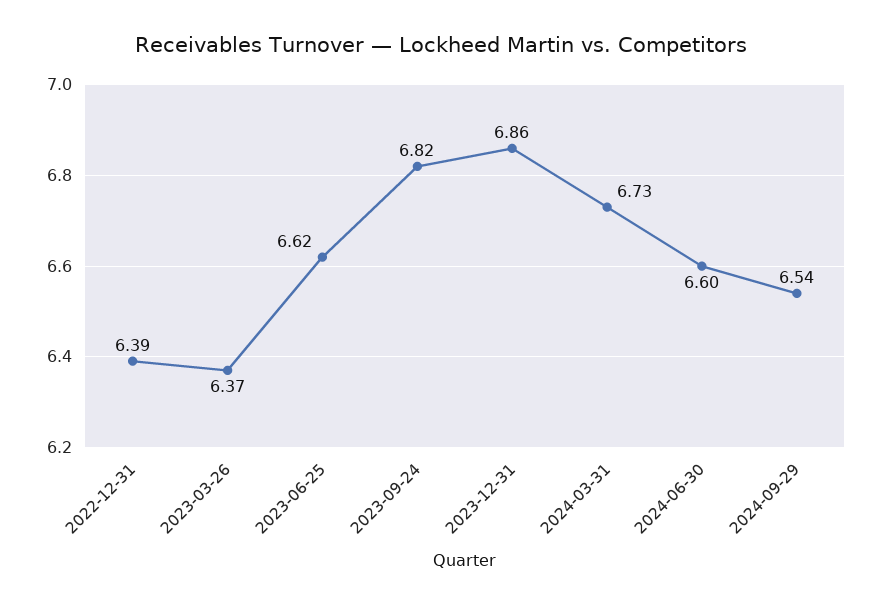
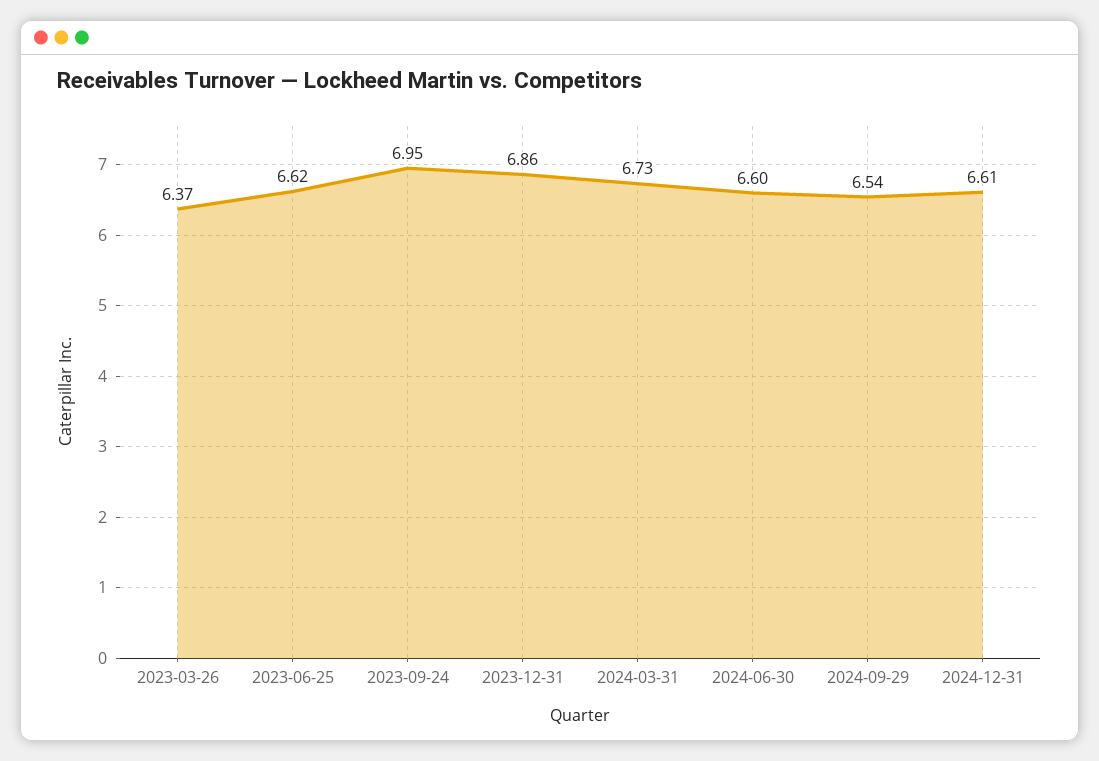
2022-12-31: 6.39 -> none
2023-09-24: 6.82 -> 6.95
2024-12-31: none -> 6.61

